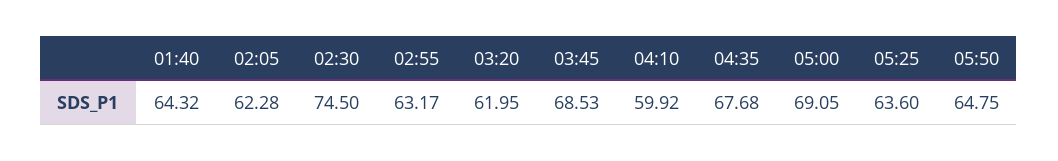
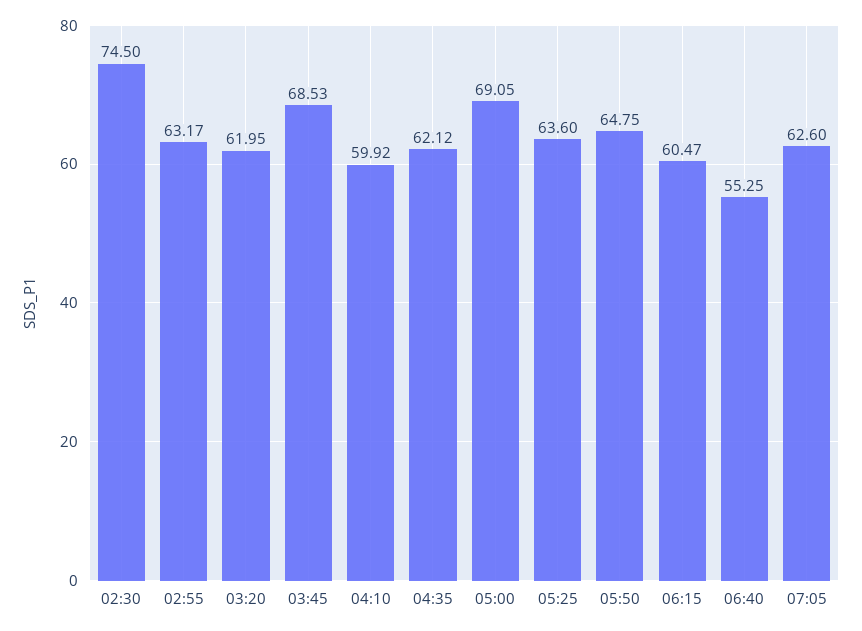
01:40: 64.32 -> none
02:05: 62.28 -> none
04:35: 67.68 -> 62.12
06:15: none -> 60.47
06:40: none -> 55.25
07:05: none -> 62.6

